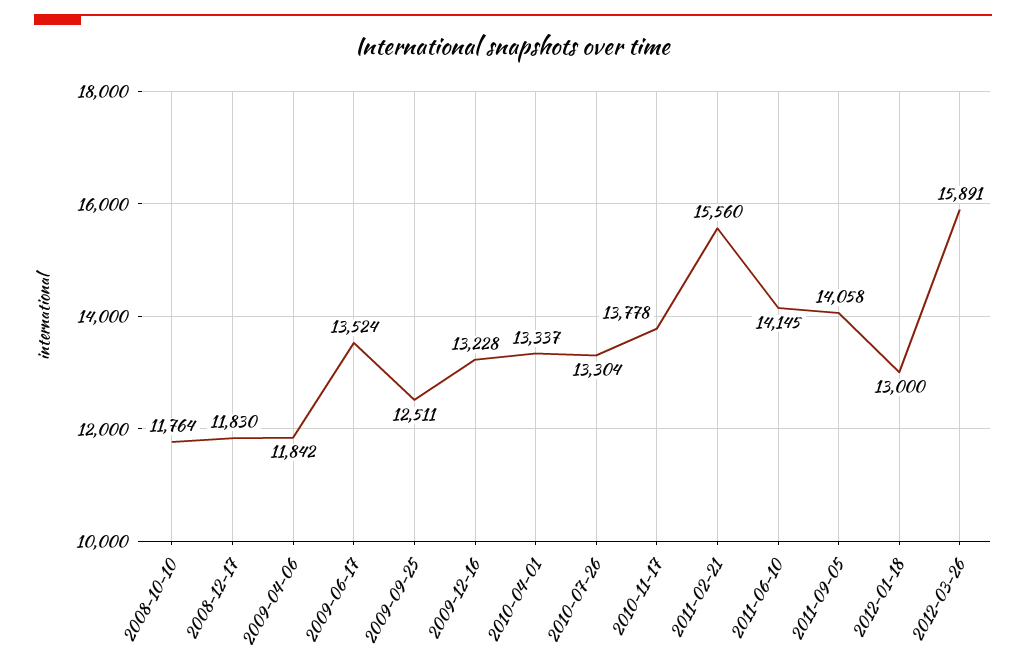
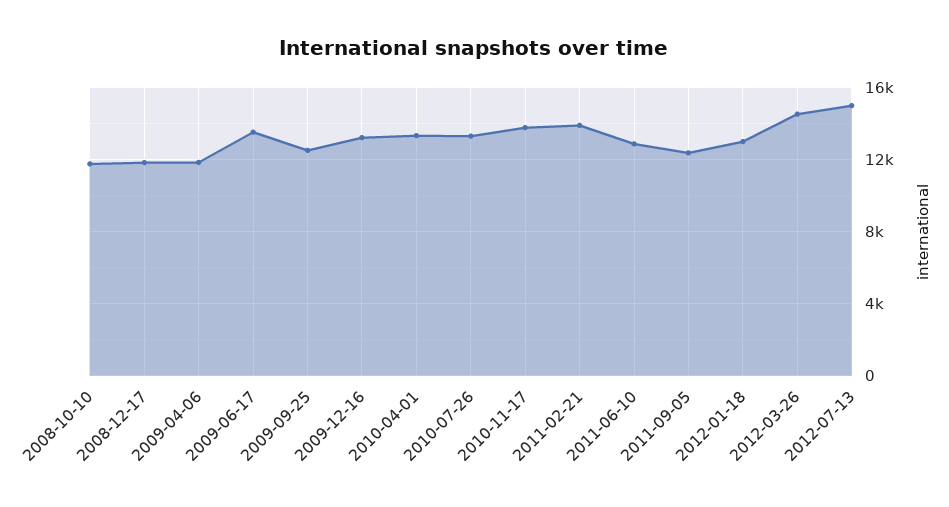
2011-02-21: 15560 -> 14000
2011-06-10: 14145 -> 13000
2011-09-05: 14058 -> 12500
2012-03-26: 15891 -> 14500
2012-07-13: none -> 15000

